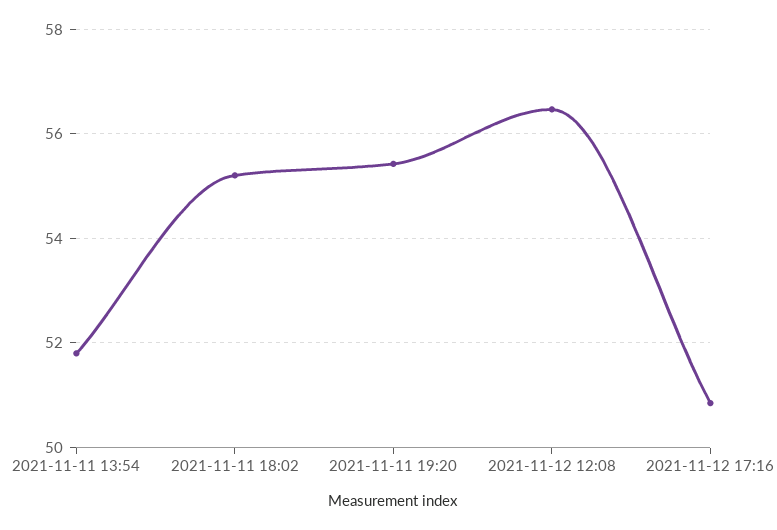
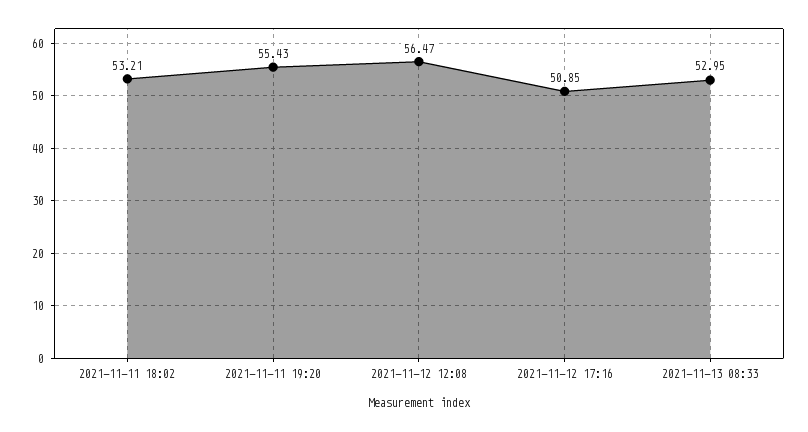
2021-11-11 13:54: 51.8 -> none
2021-11-11 18:02: 55.2 -> 53.21
2021-11-13 08:33: none -> 52.95

